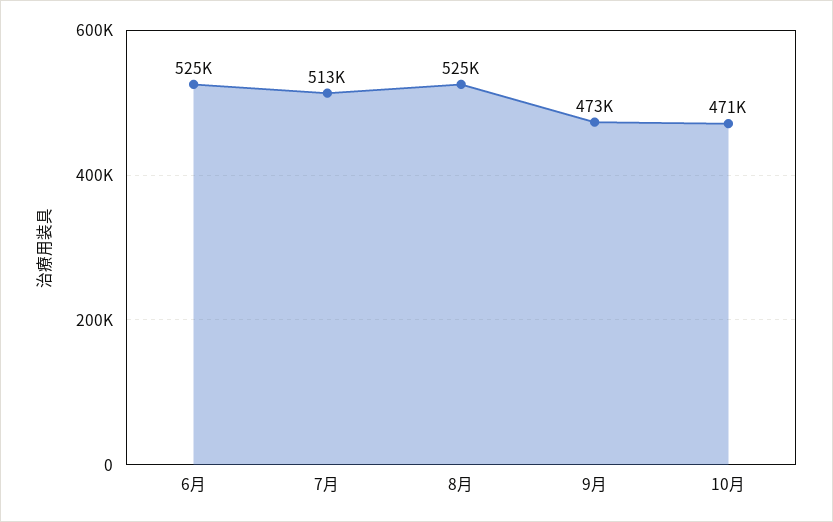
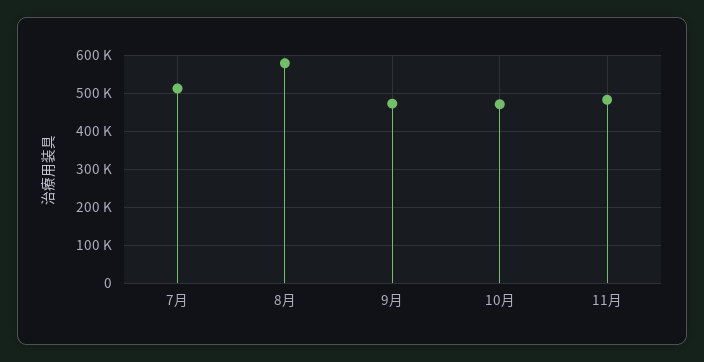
6月: 525000 -> none
8月: 525000 -> 580000
11月: none -> 480000

